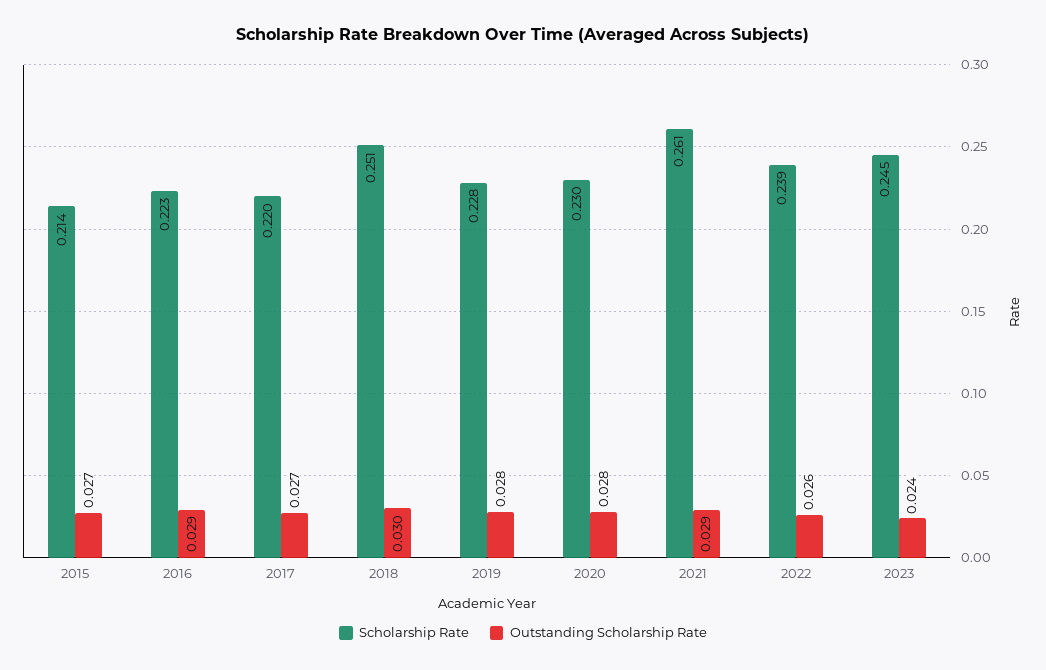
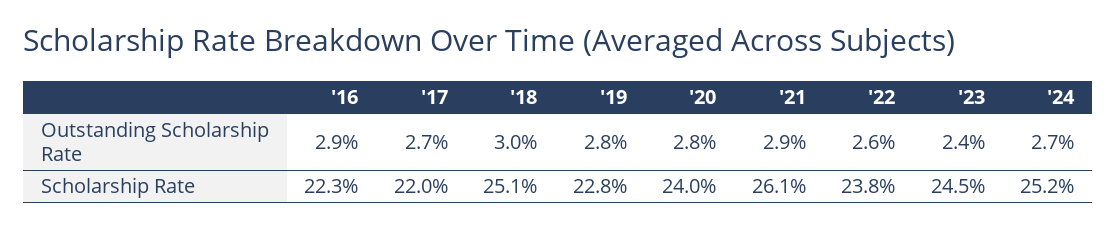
Scholarship Rate, 2015: 0.214 -> none
Outstanding Scholarship Rate, 2015: 0.027 -> none
Scholarship Rate, 2020: 0.23 -> 0.24
Scholarship Rate, 2022: 0.239 -> 0.238
Outstanding Scholarship Rate, '24: none -> 0.027
Scholarship Rate, '24: none -> 0.252

